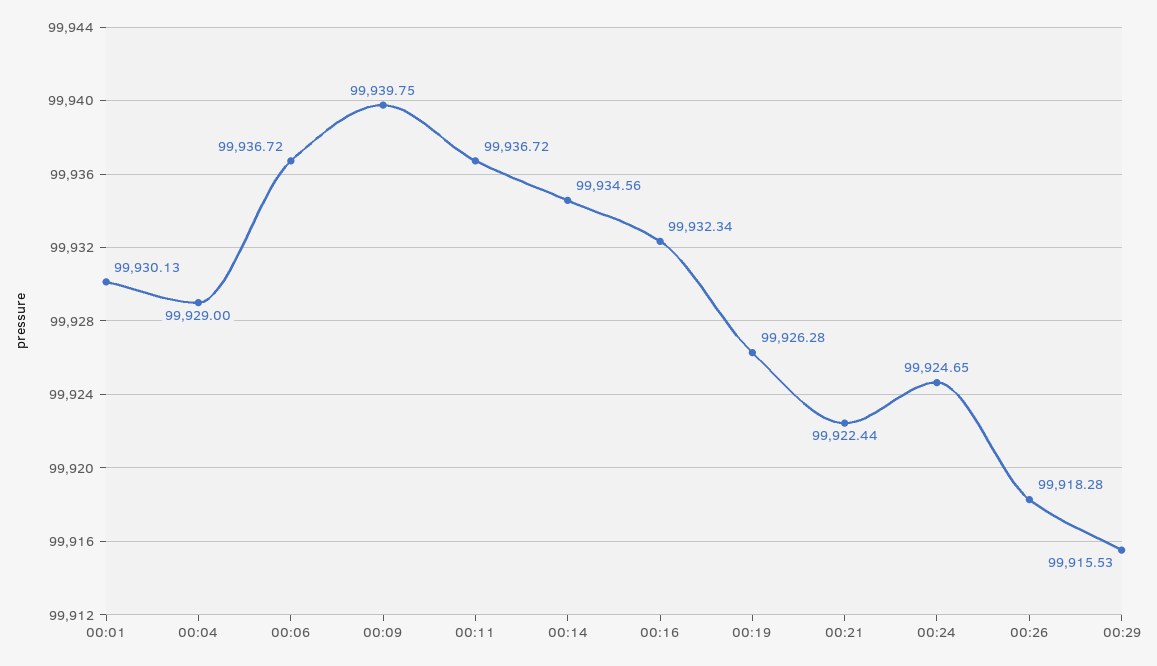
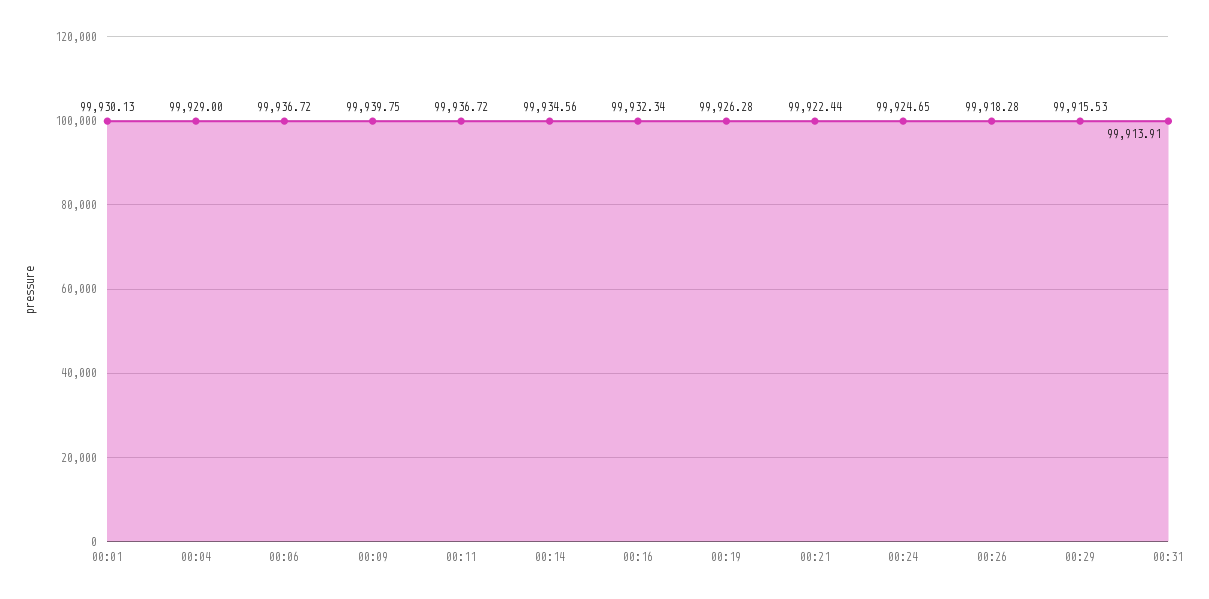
00:31: none -> 99913.91

